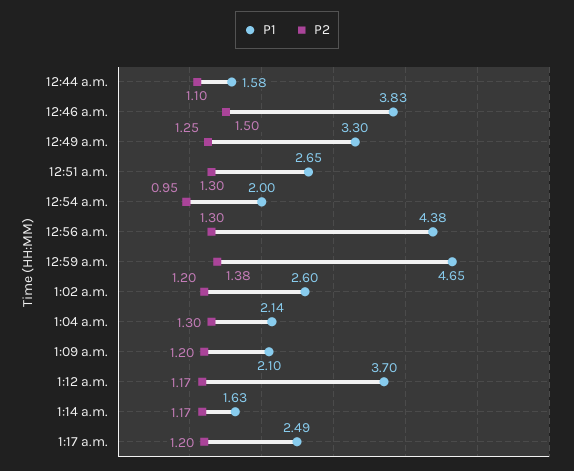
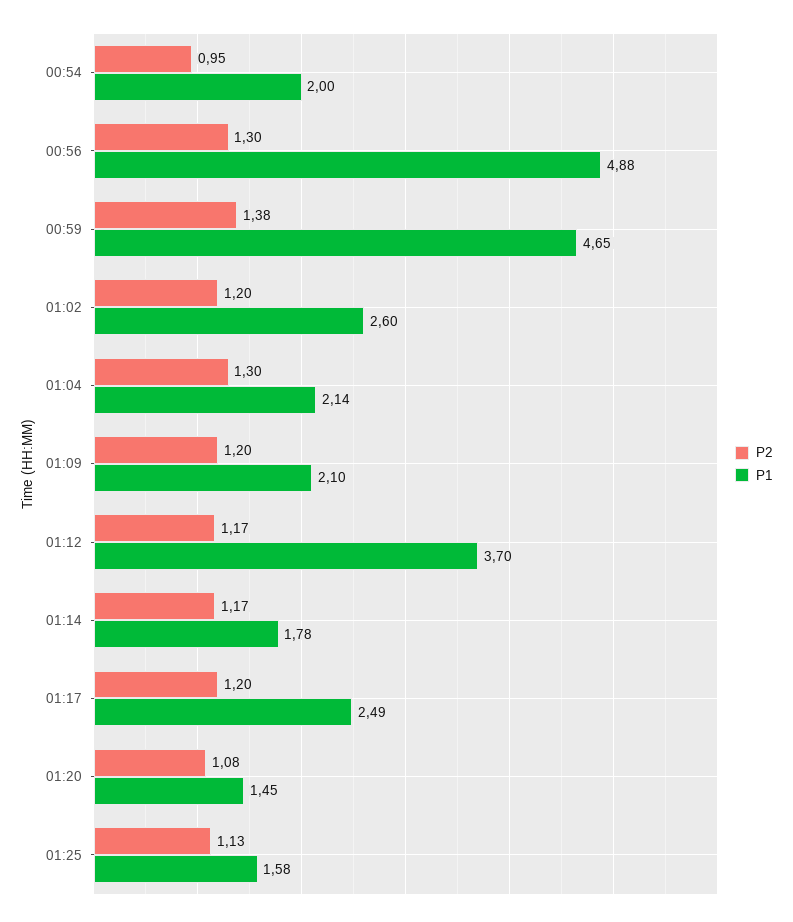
P1, 12:44 a.m.: 1.58 -> none
P2, 12:44 a.m.: 1.1 -> none
P1, 12:46 a.m.: 3.83 -> none
P2, 12:46 a.m.: 1.5 -> none
P1, 12:49 a.m.: 3.3 -> none
P2, 12:49 a.m.: 1.25 -> none
P1, 12:51 a.m.: 2.65 -> none
P2, 12:51 a.m.: 1.3 -> none
P1, 12:56 a.m.: 4.38 -> 4.88
P1, 1:14 a.m.: 1.63 -> 1.78
P2, 01:20: none -> 1.08
P1, 01:20: none -> 1.45
P2, 01:25: none -> 1.13
P1, 01:25: none -> 1.58

